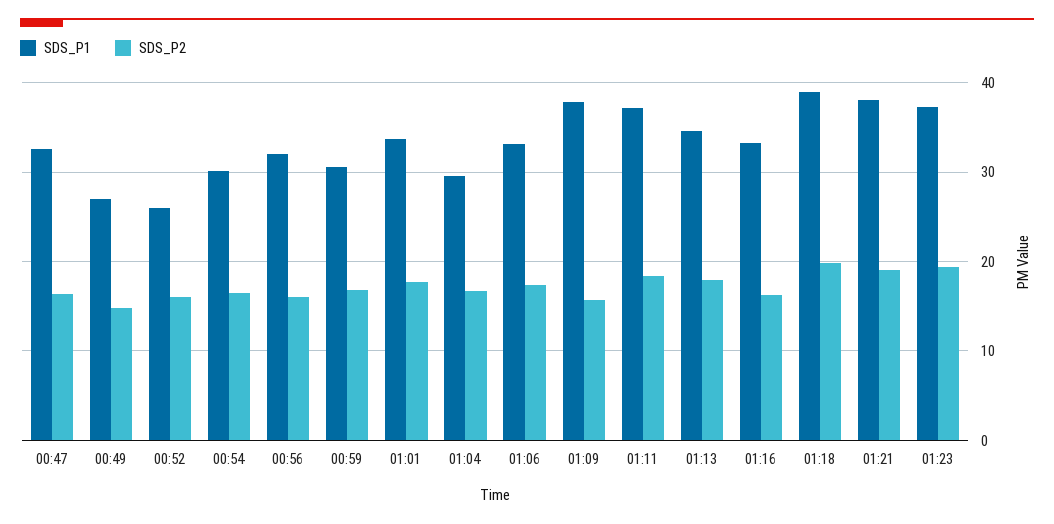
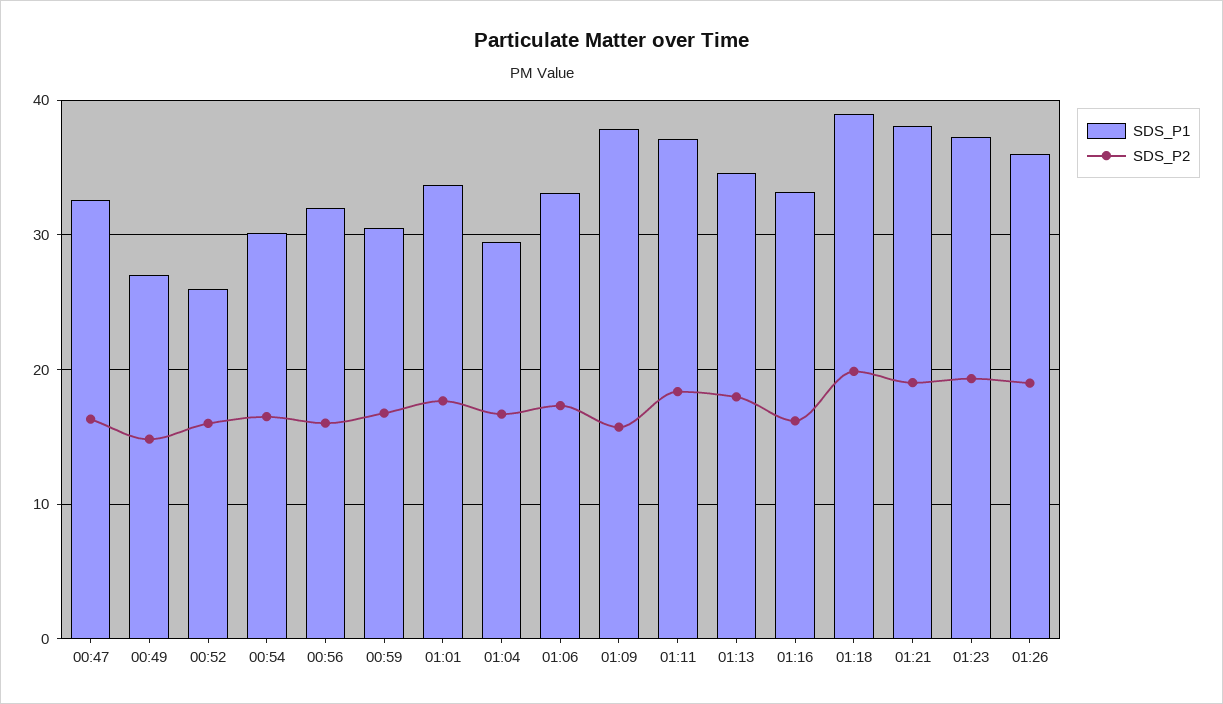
SDS_P1, 01:26: none -> 36
SDS_P2, 01:26: none -> 19

